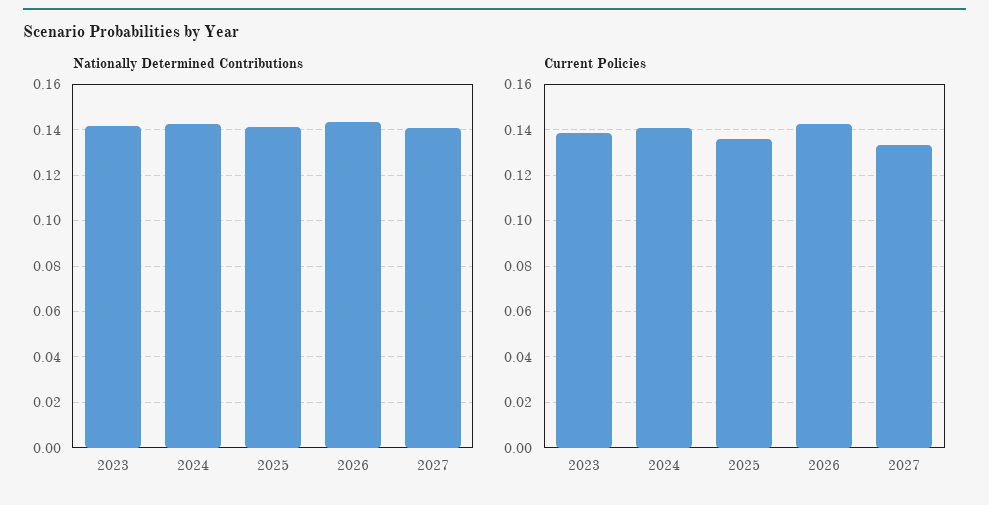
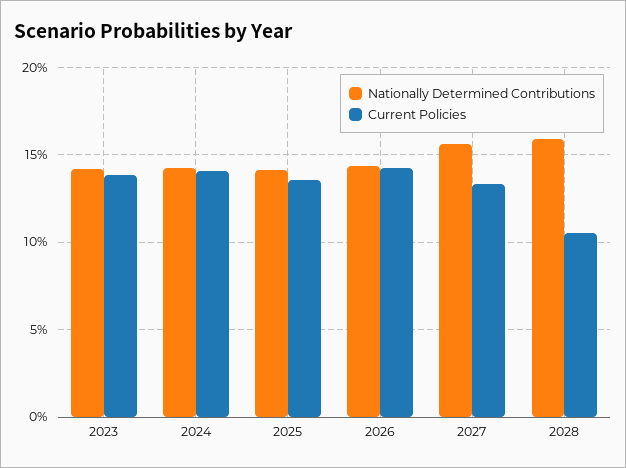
Nationally Determined Contributions, 2027: 0.14 -> 0.155
Nationally Determined Contributions, 2028: none -> 0.16
Current Policies, 2028: none -> 0.105

